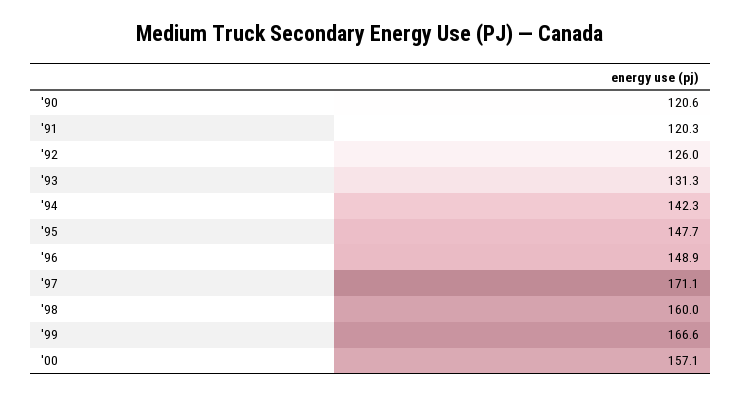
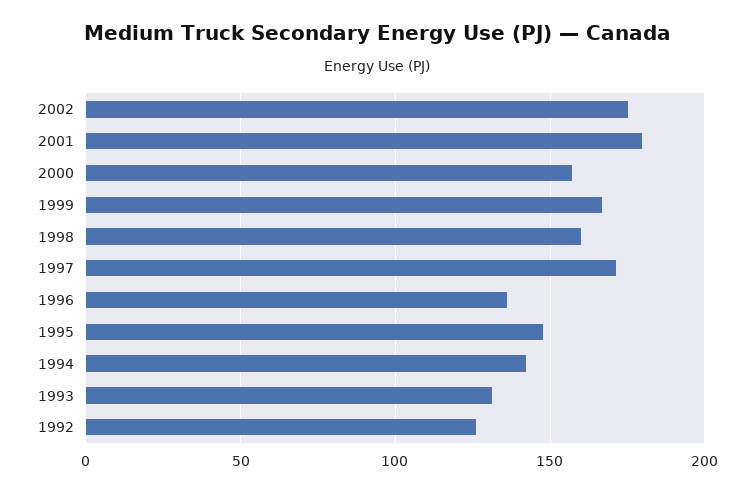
'90: 120.6 -> none
'91: 120.3 -> none
'96: 148.9 -> 135
2002: none -> 175
2001: none -> 180

